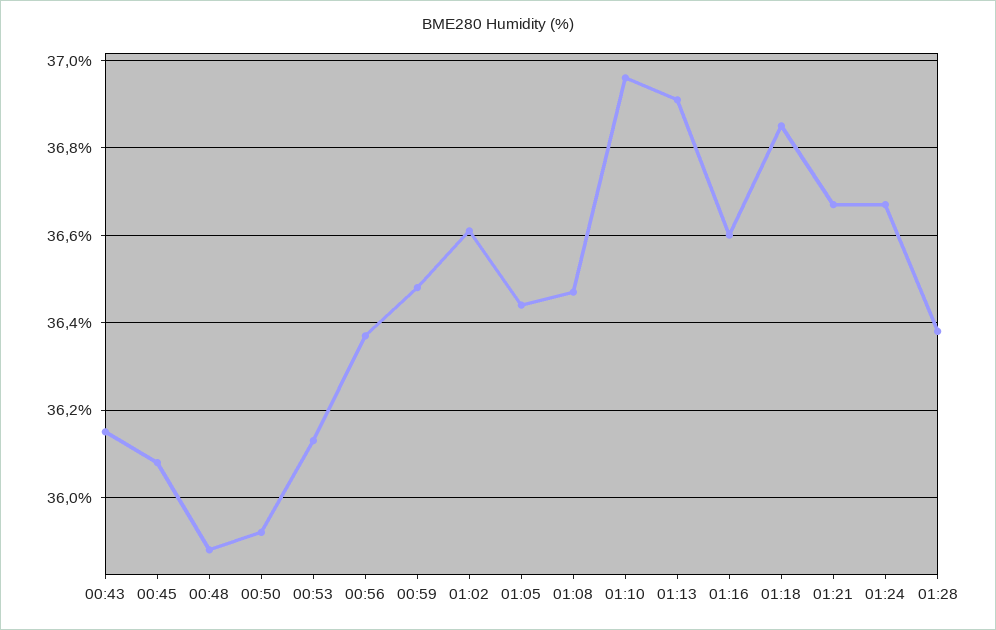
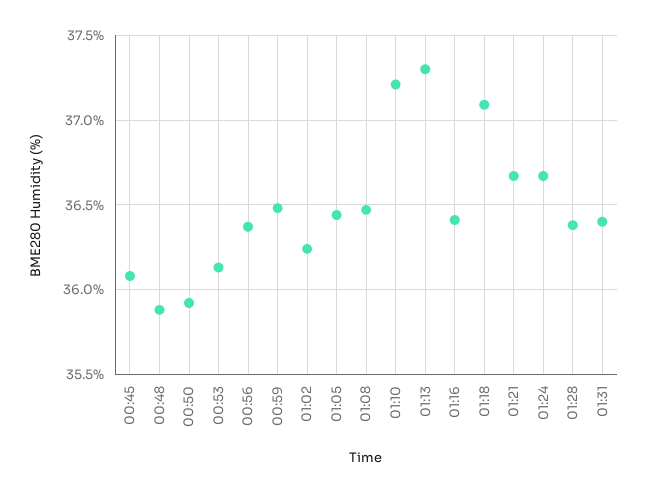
00:43: 36.15 -> none
01:02: 36.6 -> 36.25
01:10: 36.95 -> 37.2
01:13: 36.9 -> 37.3
01:16: 36.6 -> 36.4
01:18: 36.85 -> 37.1
01:31: none -> 36.4

